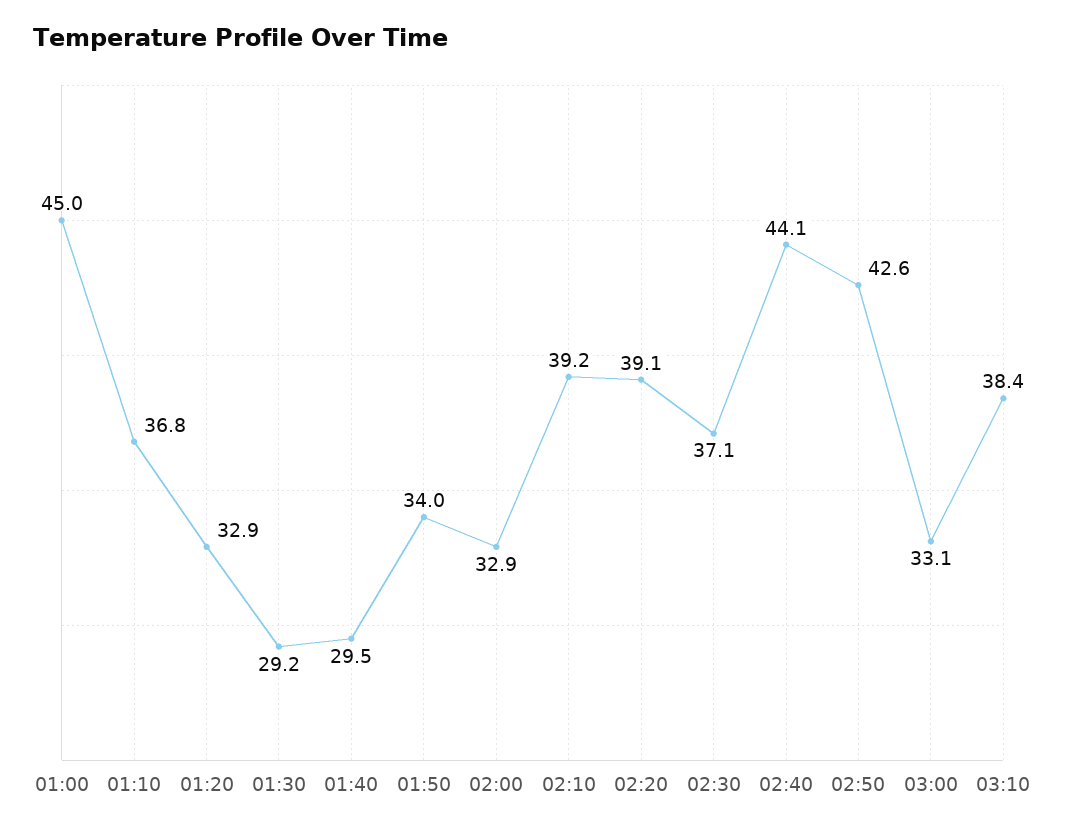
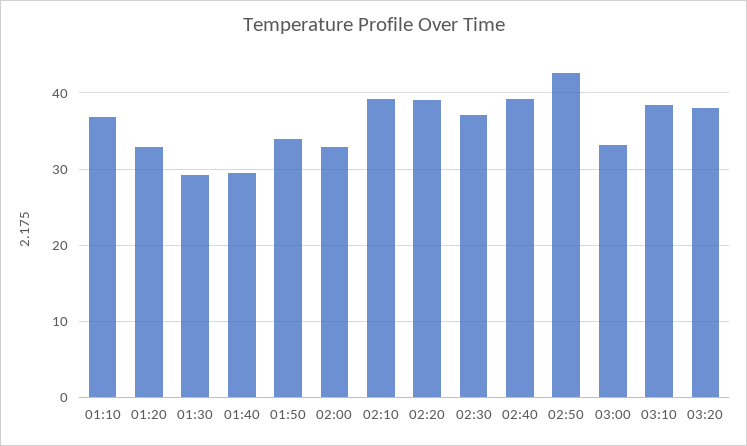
01:00: 45 -> none
02:40: 44.1 -> 39
03:20: none -> 38

